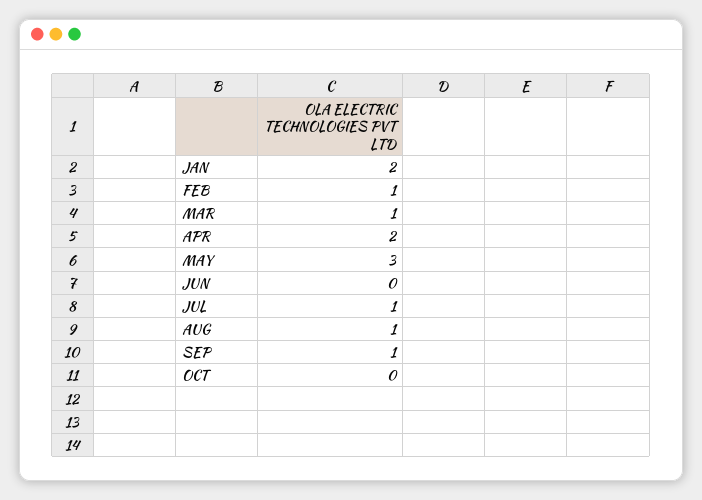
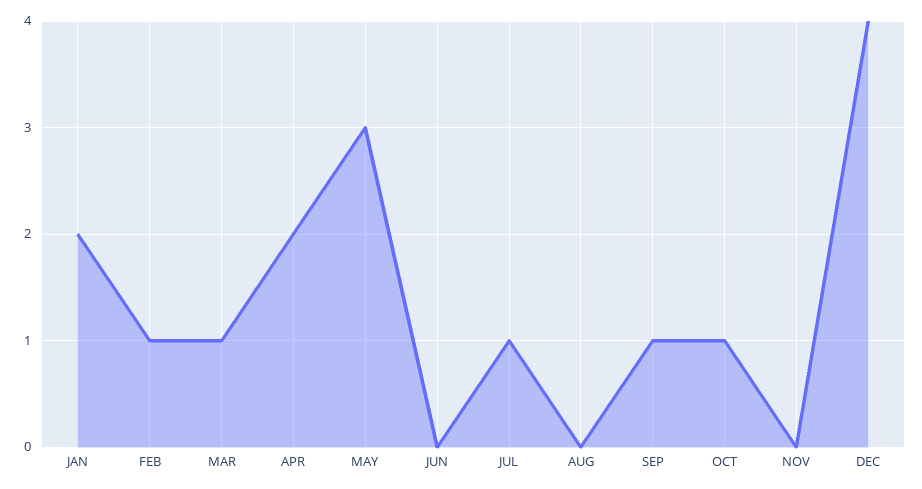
AUG: 1 -> 0
OCT: 0 -> 1
NOV: none -> 0
DEC: none -> 4

